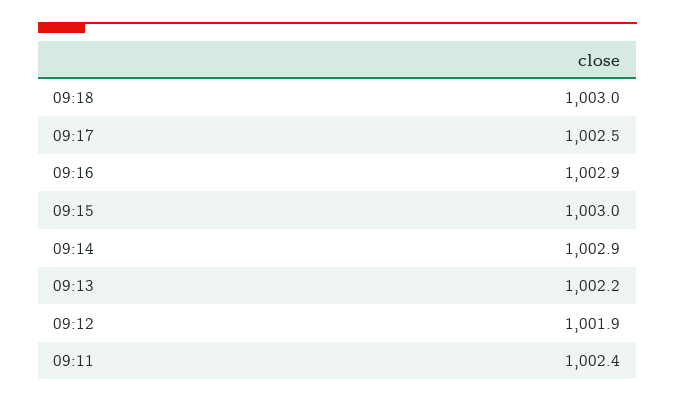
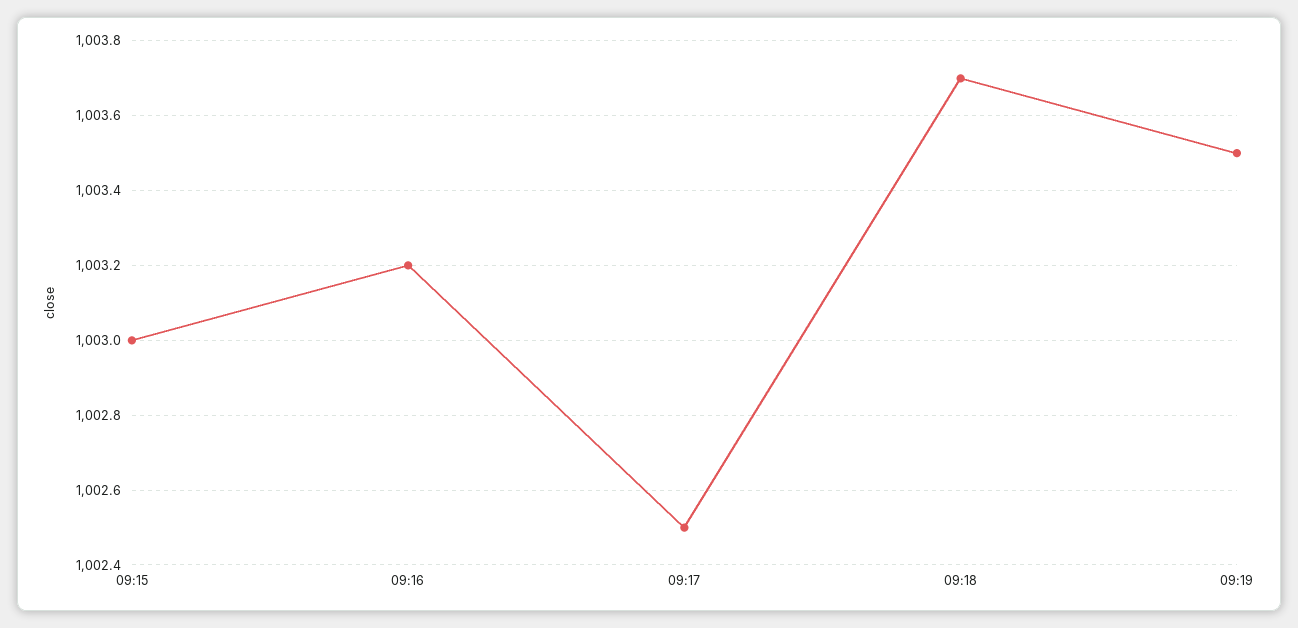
09:18: 1003 -> 1003.7
09:16: 1002.9 -> 1003.2
09:14: 1002.9 -> none
09:13: 1002.2 -> none
09:12: 1001.9 -> none
09:11: 1002.4 -> none
09:19: none -> 1003.5

